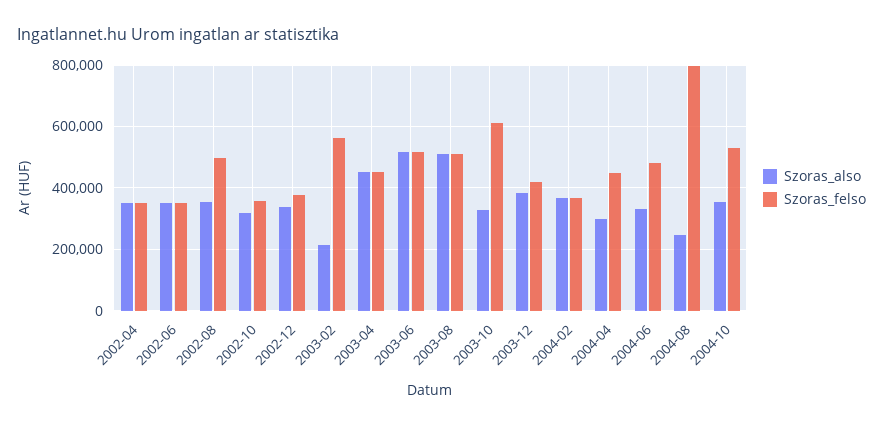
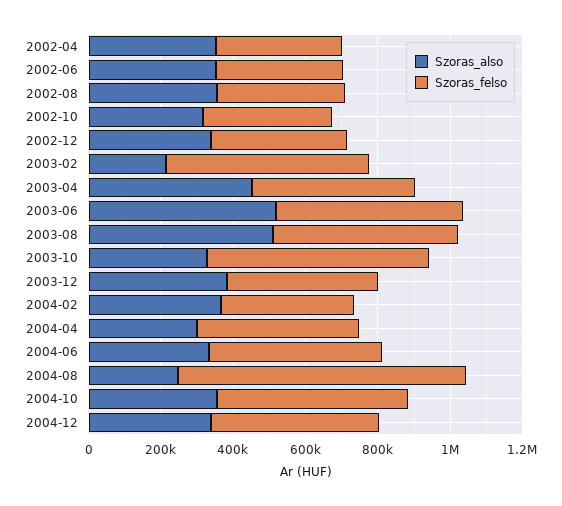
Szoras_felso, 2002-08: 500000 -> 350000
Szoras_also, 2004-12: none -> 350000
Szoras_felso, 2004-12: none -> 450000

